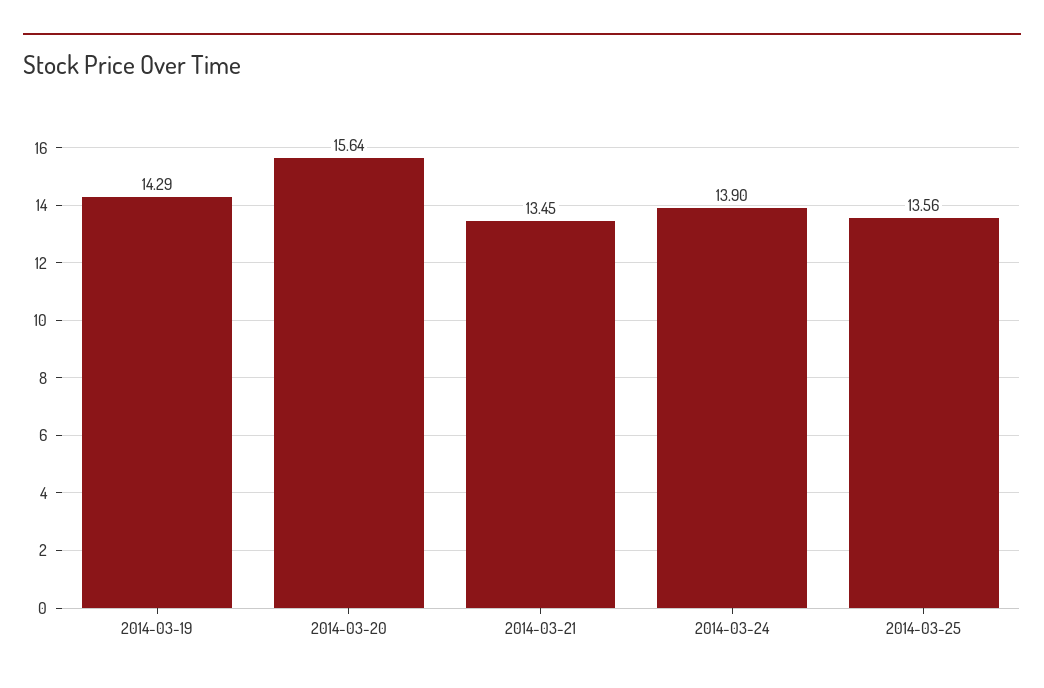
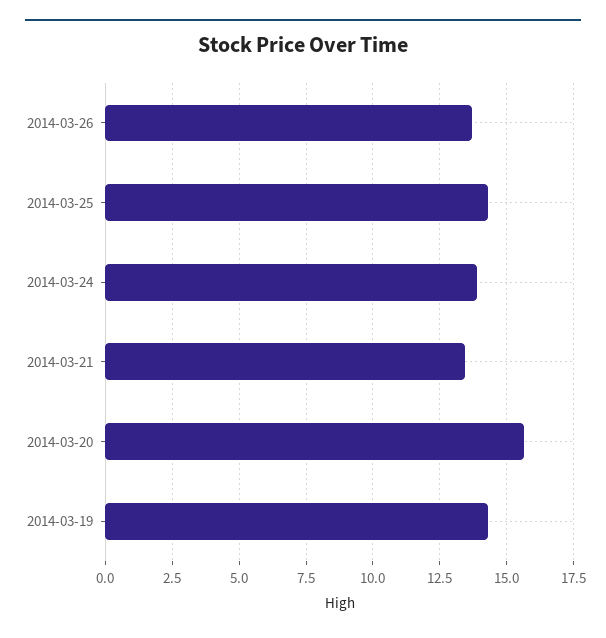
2014-03-25: 13.56 -> 14.25
2014-03-26: none -> 13.75

